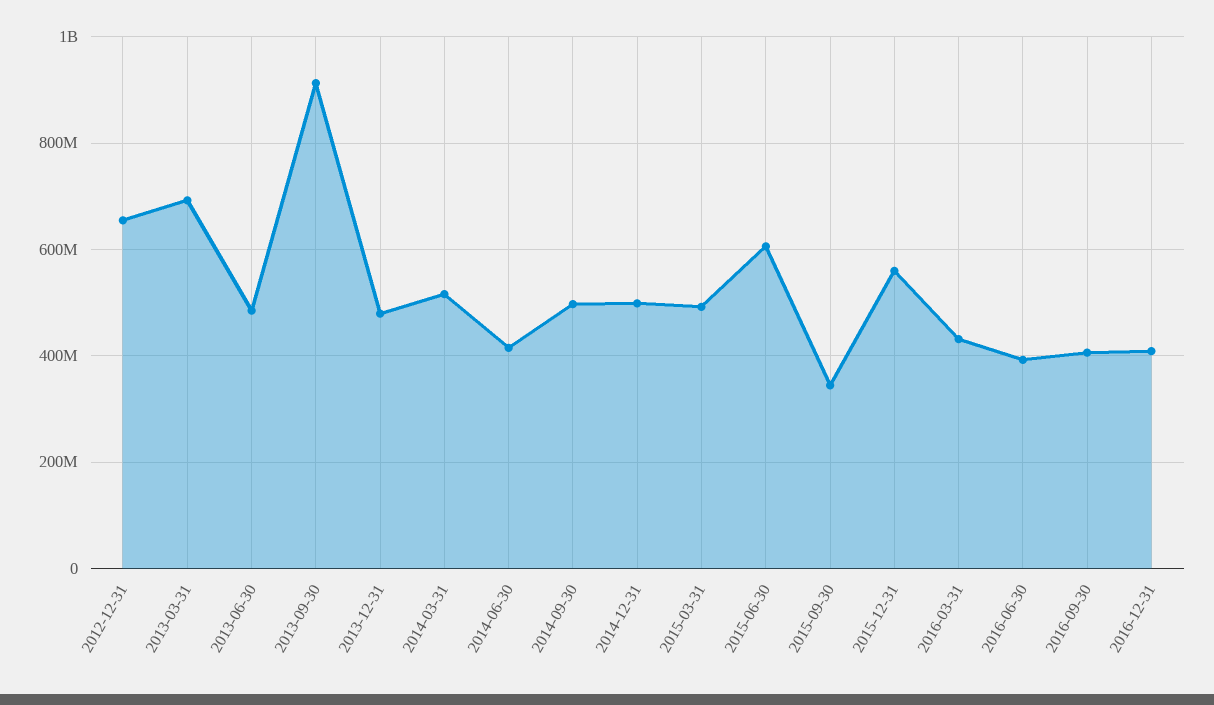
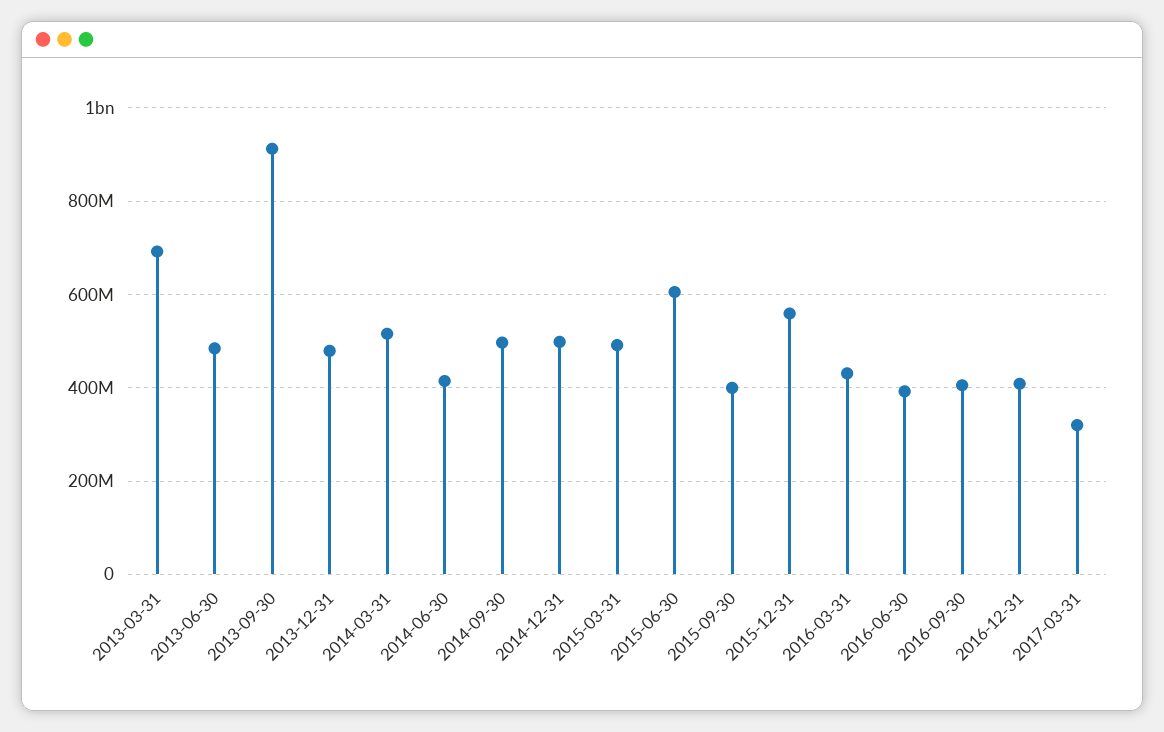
2012-12-31: 660000000 -> none
2015-09-30: 340000000 -> 400000000
2017-03-31: none -> 320000000

